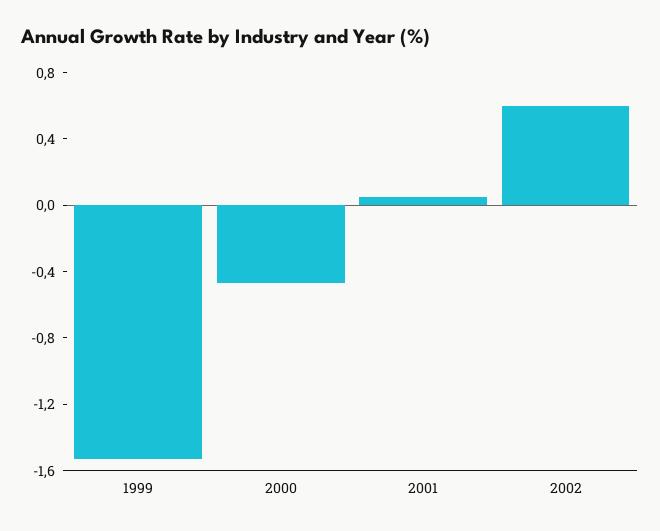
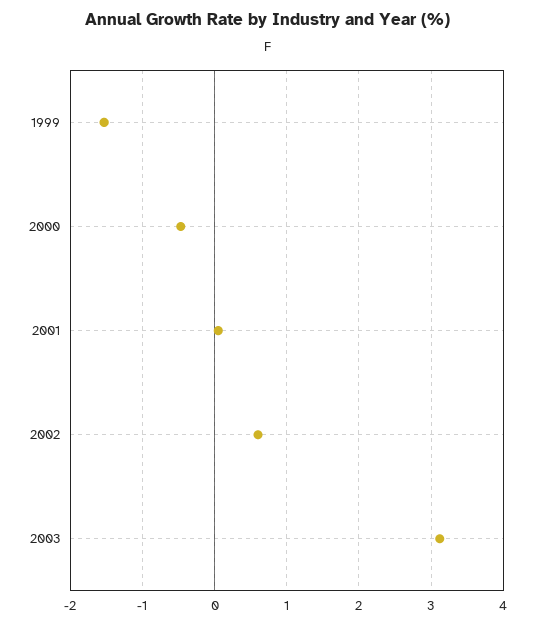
2003: none -> 3.1

